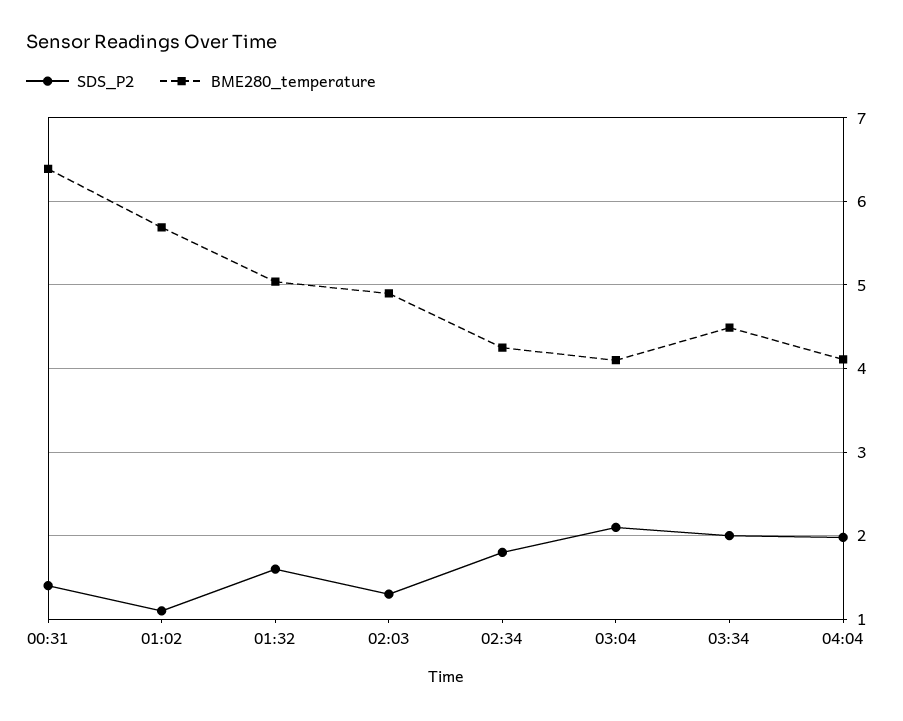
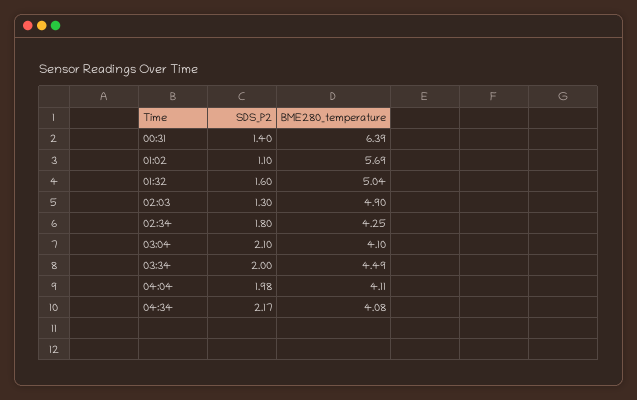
SDS_P2, 04:34: none -> 2.17
BME280_temperature, 04:34: none -> 4.08

